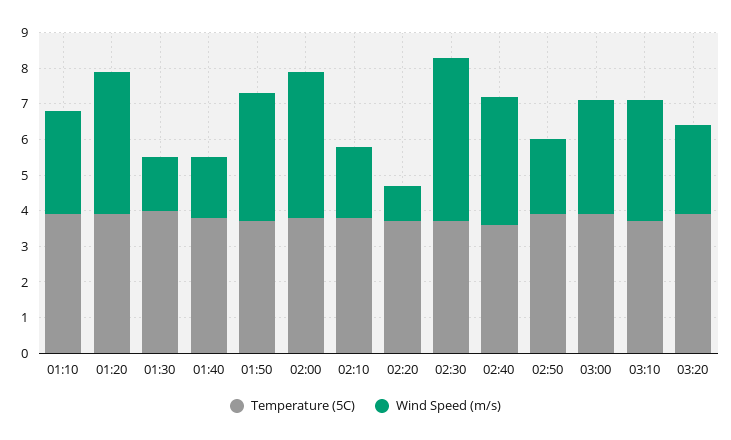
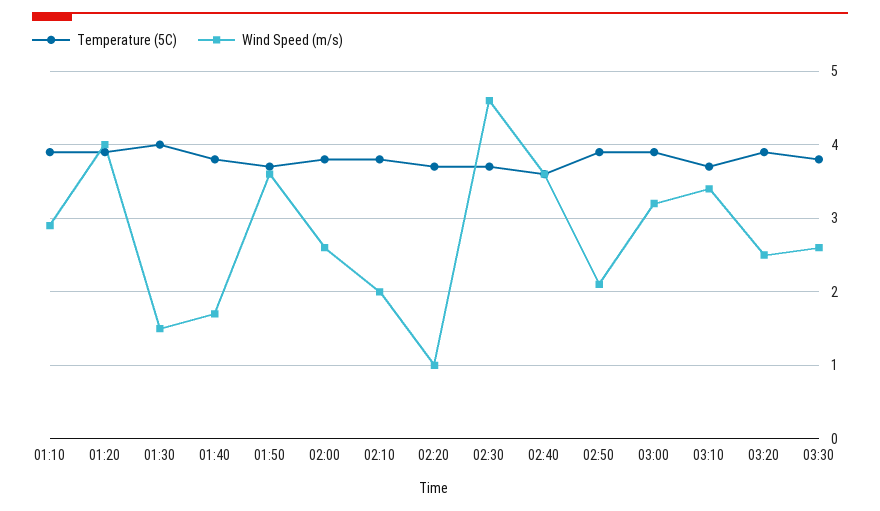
Wind Speed (m/s), 02:00: 4 -> 2.6
Temperature (5C), 03:30: none -> 3.8
Wind Speed (m/s), 03:30: none -> 2.6

